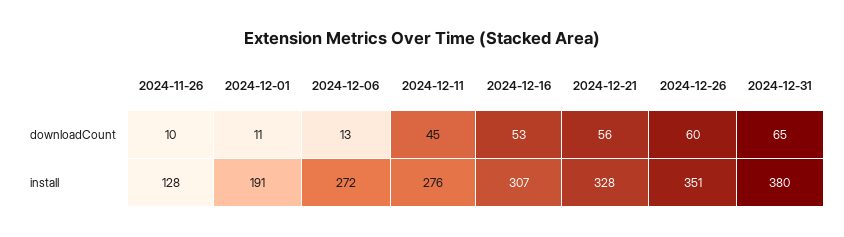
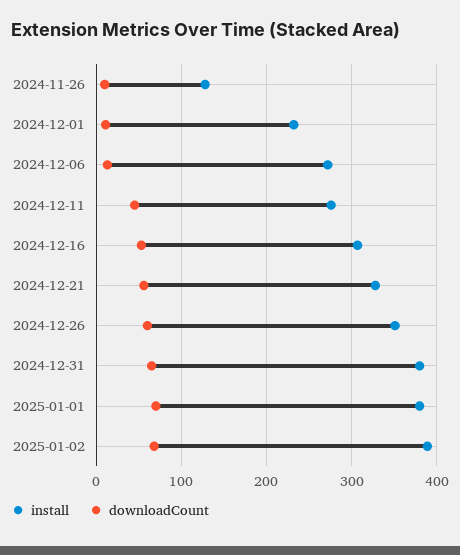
install, 2024-12-01: 191 -> 230
install, 2025-01-01: none -> 380
downloadCount, 2025-01-01: none -> 70
install, 2025-01-02: none -> 390
downloadCount, 2025-01-02: none -> 70

